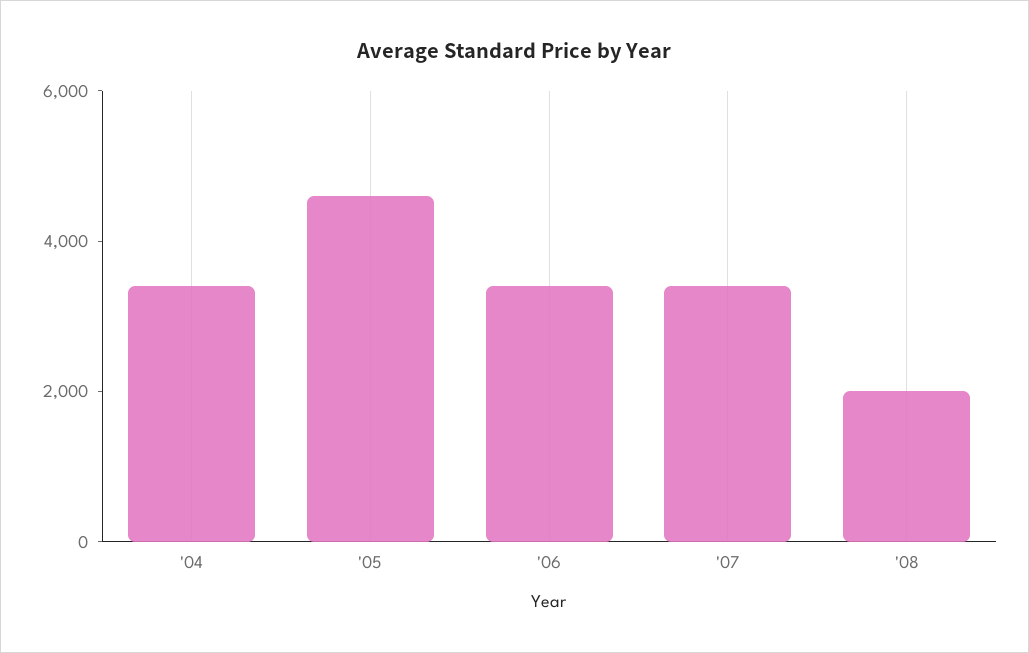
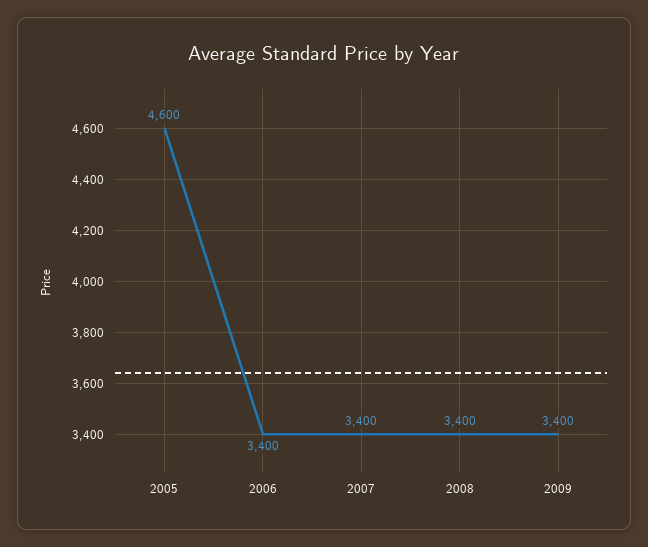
'04: 3500 -> none
'08: 2000 -> 3400
2009: none -> 3400

